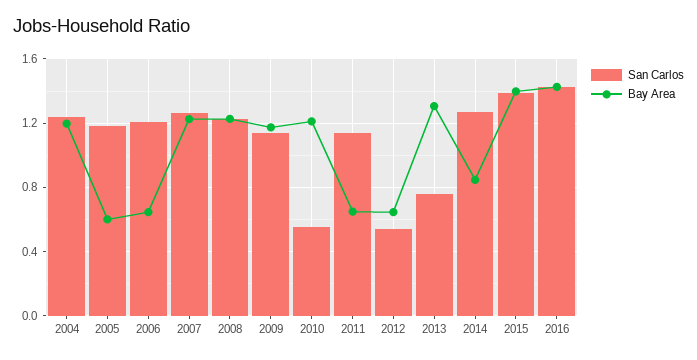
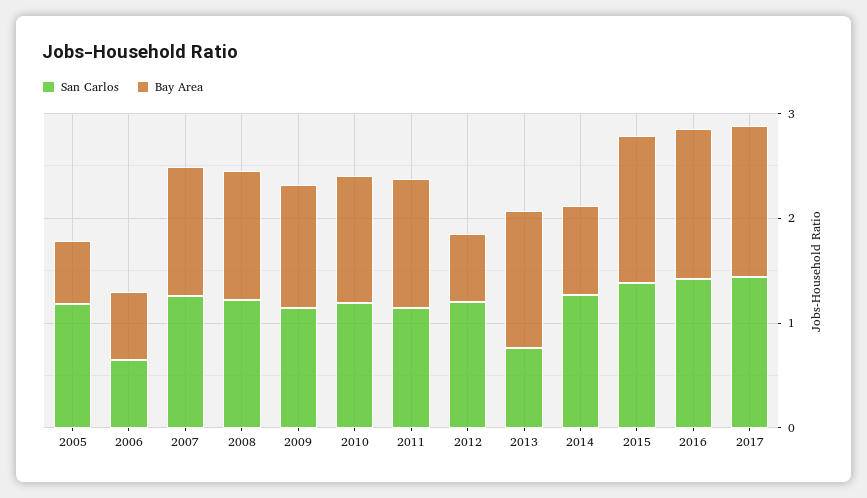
San Carlos, 2004: 1.25 -> none
Bay Area, 2004: 1.2 -> none
San Carlos, 2006: 1.2 -> 0.6
San Carlos, 2010: 0.55 -> 1.2
Bay Area, 2011: 0.65 -> 1.2
San Carlos, 2012: 0.55 -> 1.2
San Carlos, 2017: none -> 1.4
Bay Area, 2017: none -> 1.4

